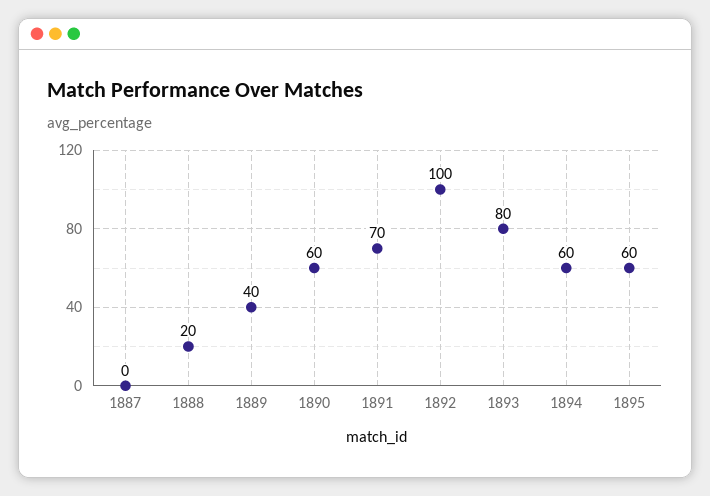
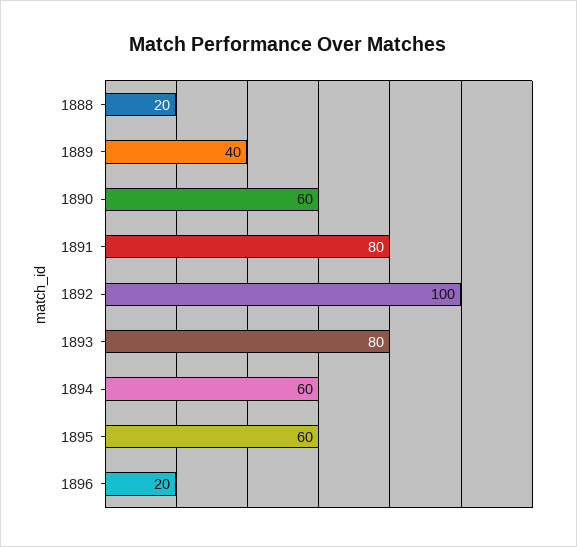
1887: 0 -> none
1891: 70 -> 80
1896: none -> 20

